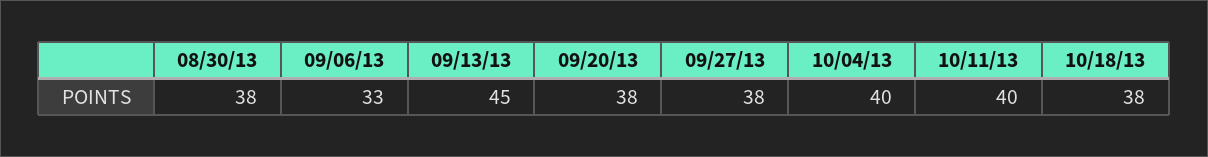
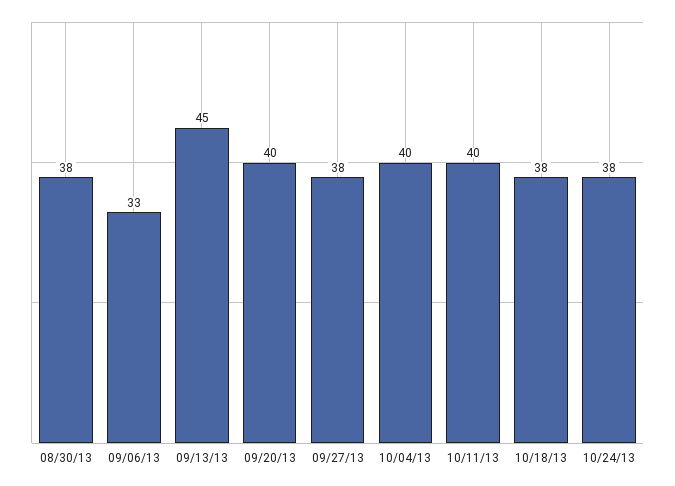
09/20/13: 38 -> 40
10/24/13: none -> 38

